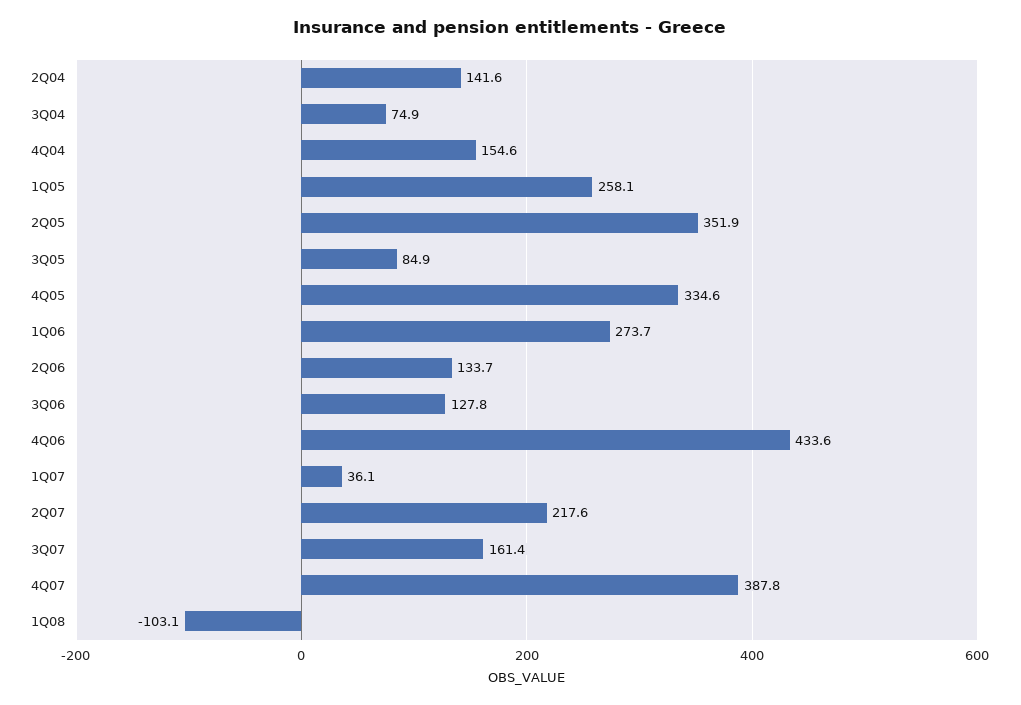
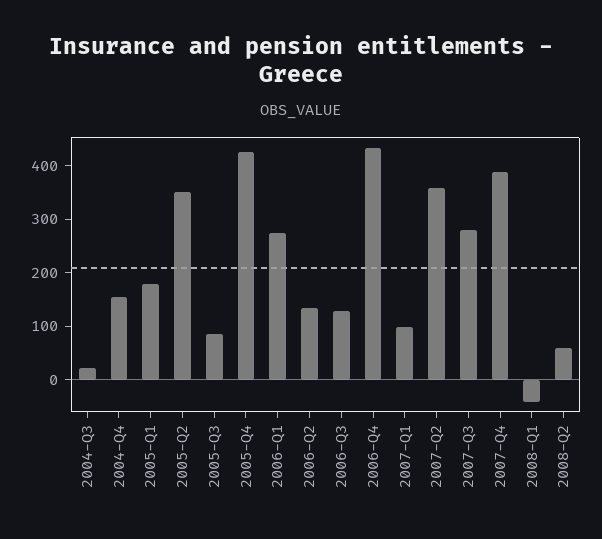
2Q04: 141.6 -> none
3Q04: 74.9 -> 20
1Q05: 258.1 -> 180
4Q05: 334.6 -> 420
1Q07: 36.1 -> 100
2Q07: 217.6 -> 360
3Q07: 161.4 -> 280
1Q08: -103.1 -> -40
2008-Q2: none -> 60

